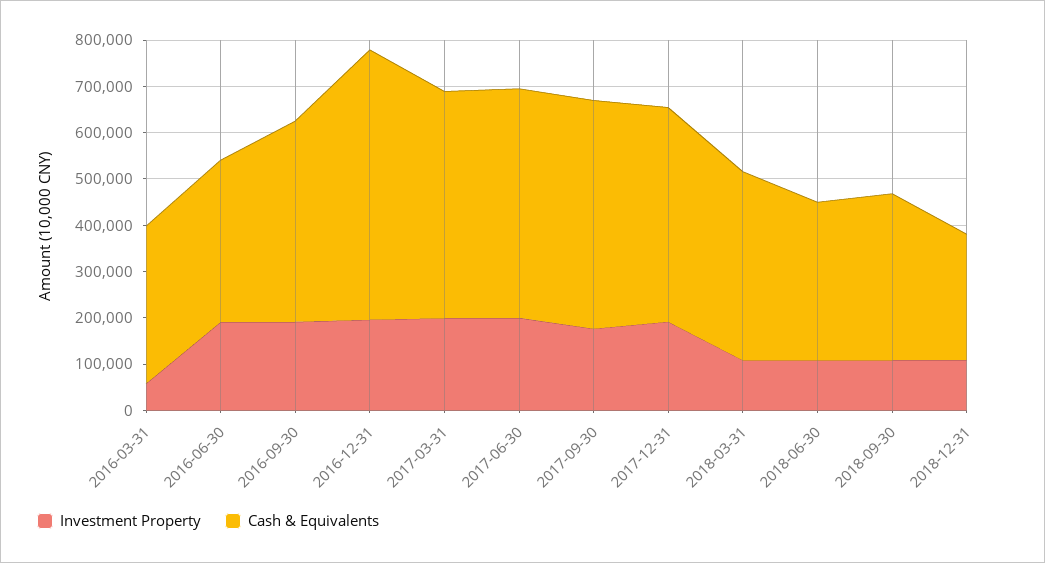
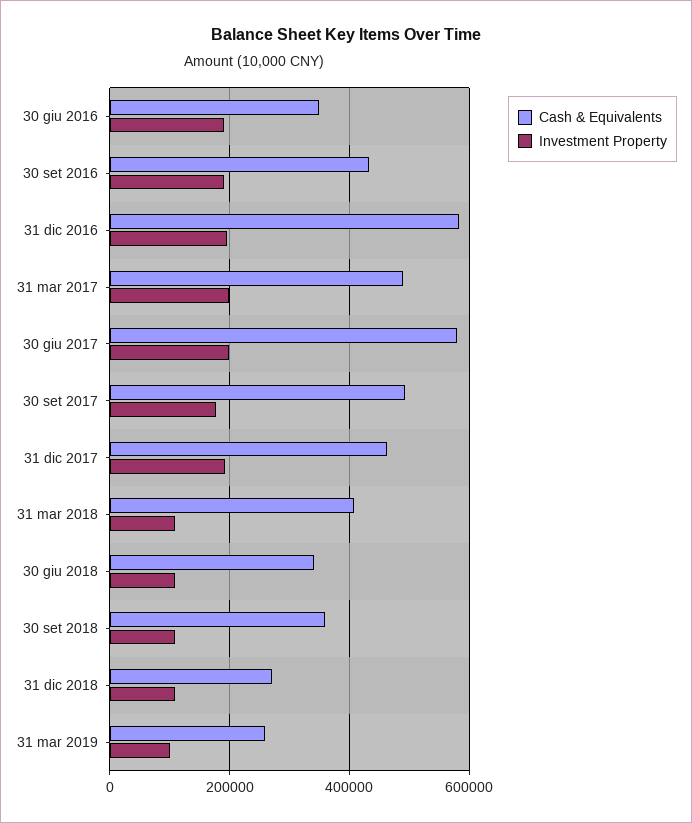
Investment Property, 2016-03-31: 60000 -> none
Cash & Equivalents, 2016-03-31: 340000 -> none
Cash & Equivalents, 2017-06-30: 500000 -> 580000
Cash & Equivalents, 31 mar 2019: none -> 260000
Investment Property, 31 mar 2019: none -> 100000

